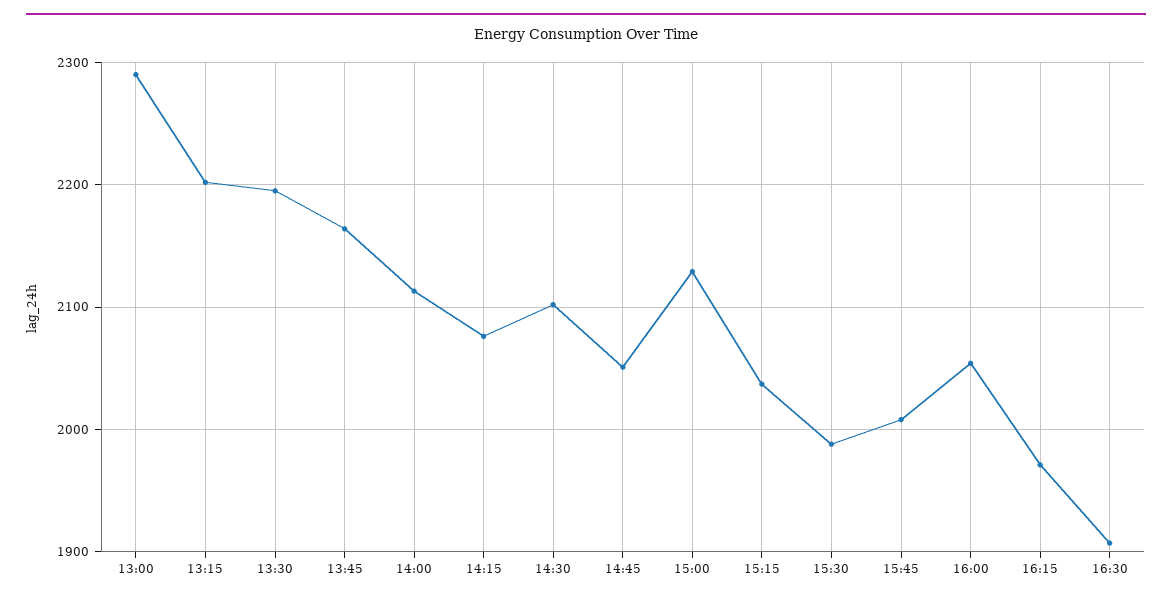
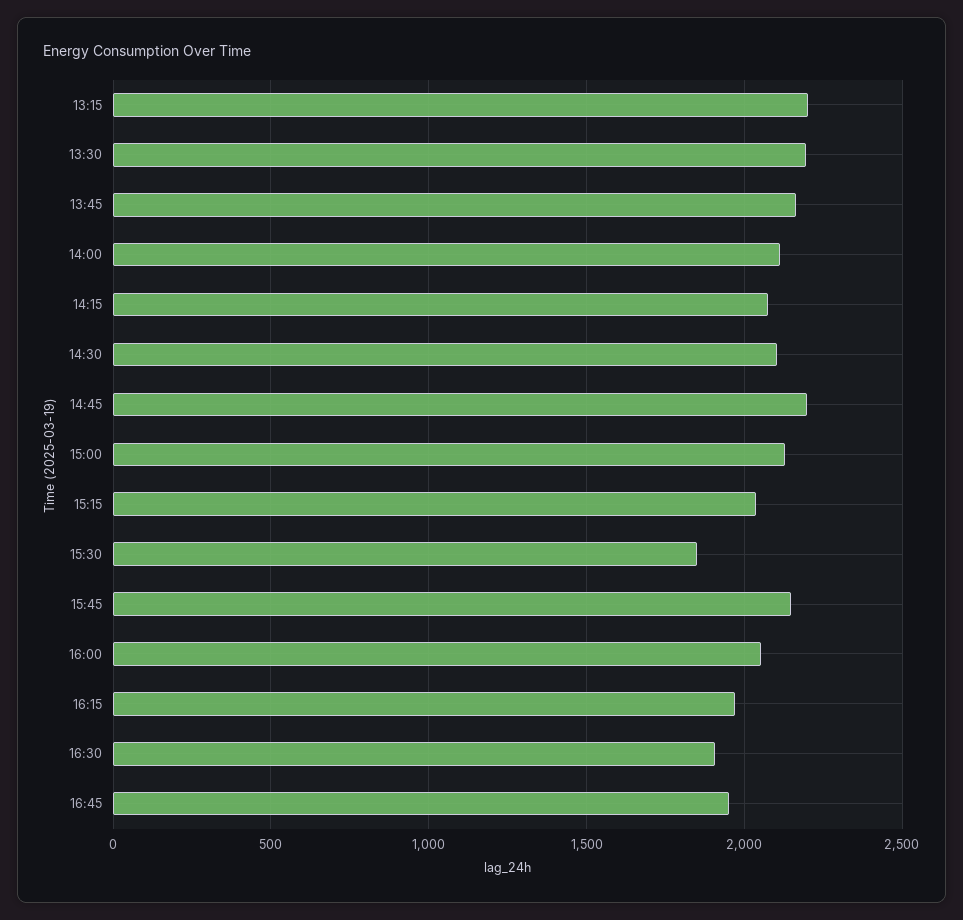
13:00: 2290 -> none
14:45: 2050 -> 2200
15:30: 1990 -> 1850
15:45: 2010 -> 2150
16:45: none -> 1950

